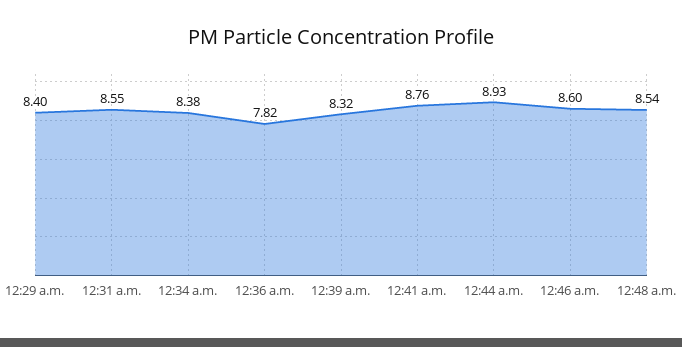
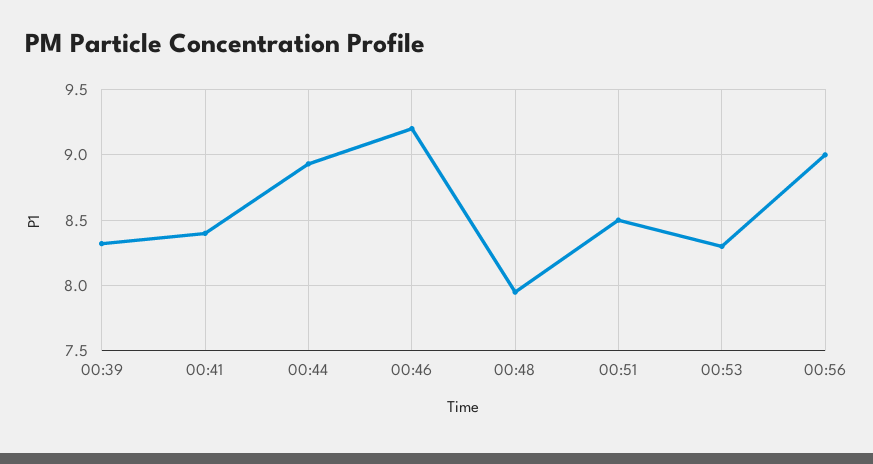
12:29 a.m.: 8.4 -> none
12:31 a.m.: 8.55 -> none
12:34 a.m.: 8.38 -> none
12:36 a.m.: 7.82 -> none
12:41 a.m.: 8.76 -> 8.4
12:46 a.m.: 8.6 -> 9.2
12:48 a.m.: 8.54 -> 7.95
00:51: none -> 8.5
00:53: none -> 8.3
00:56: none -> 9

